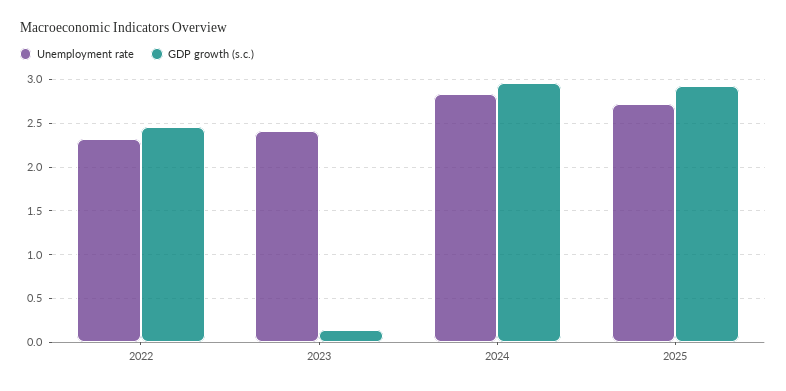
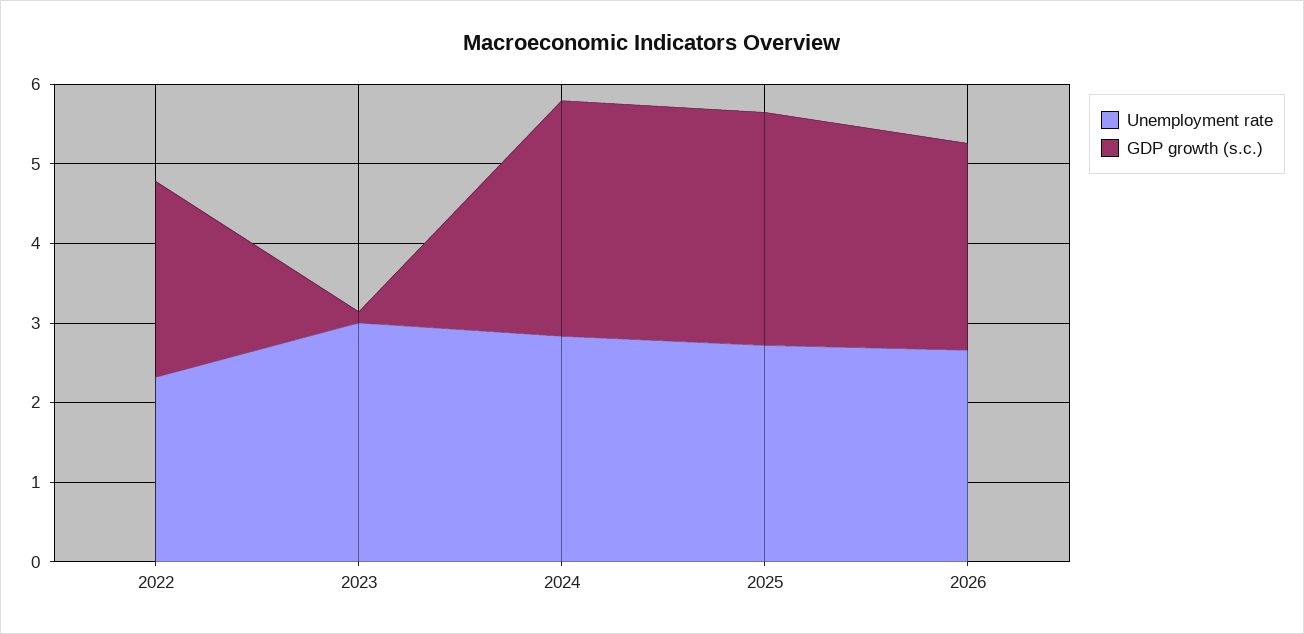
Unemployment rate, 2023: 2.4 -> 3
Unemployment rate, 2026: none -> 2.6
GDP growth (s.c.), 2026: none -> 2.6

